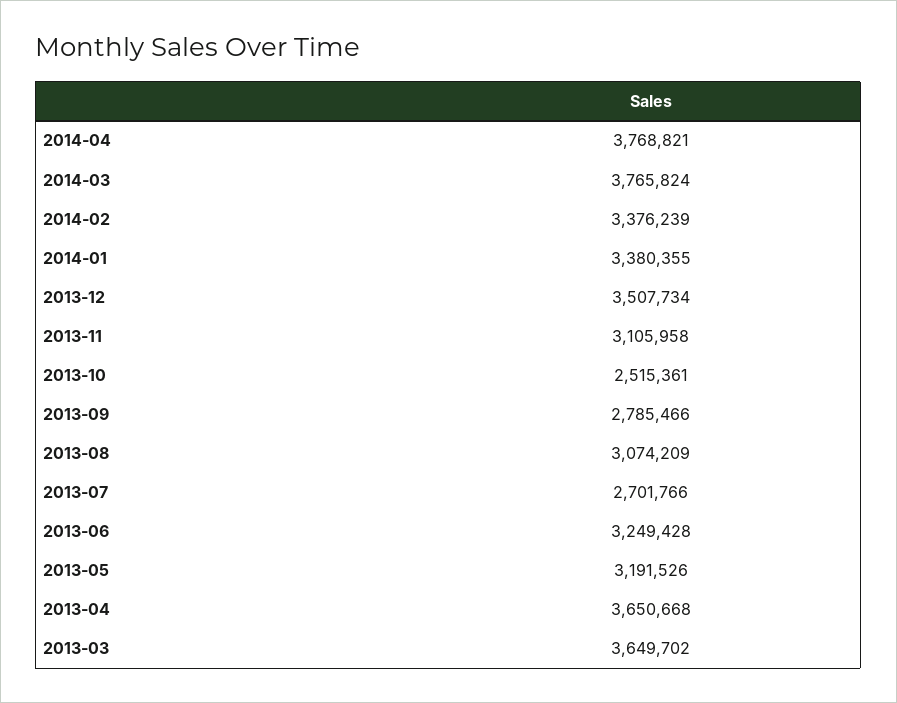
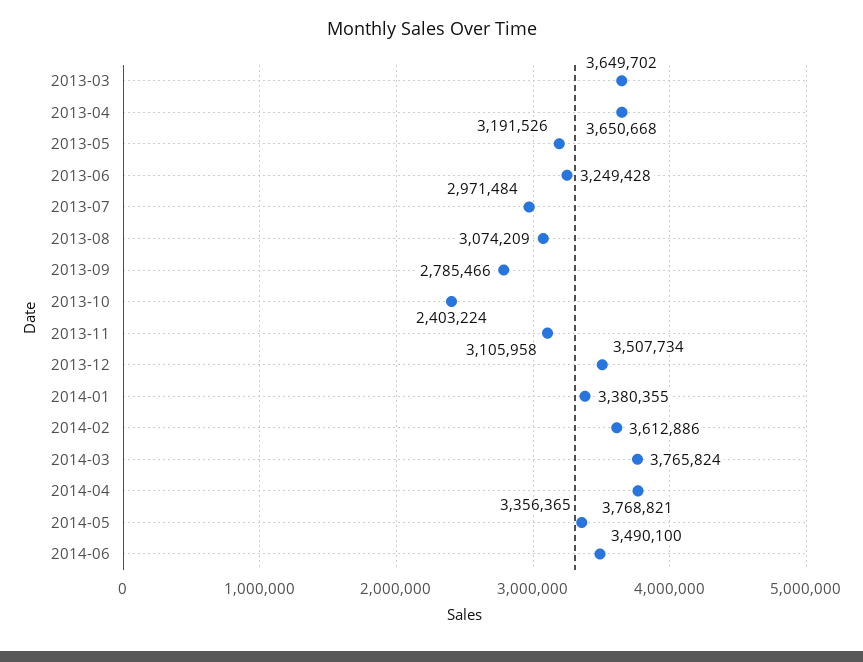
2014-02: 3376239 -> 3612886
2013-10: 2515361 -> 2403224
2013-07: 2701766 -> 2971484
2014-05: none -> 3356365
2014-06: none -> 3490100

